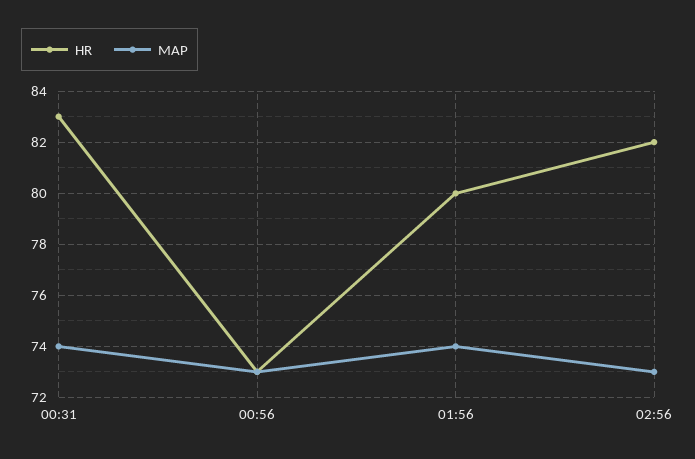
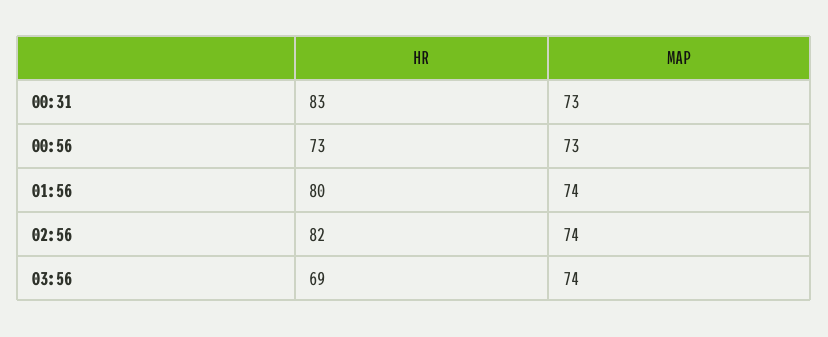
MAP, 00:31: 74 -> 73
MAP, 02:56: 73 -> 74
HR, 03:56: none -> 69
MAP, 03:56: none -> 74

